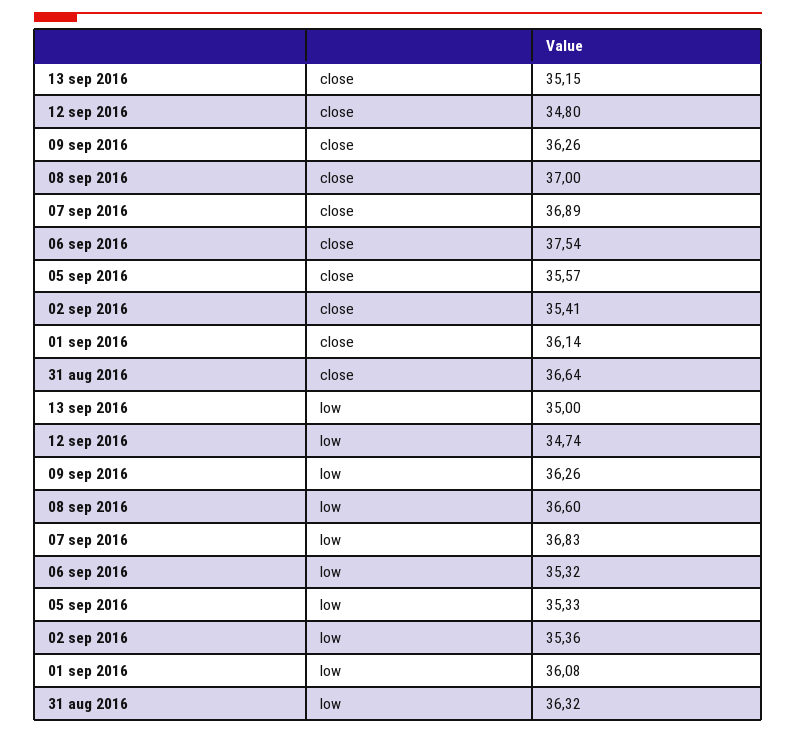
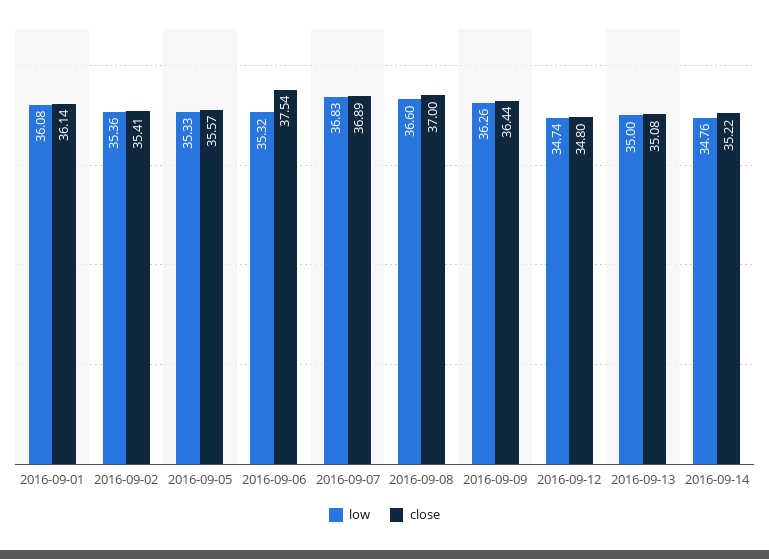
close, 13 sep 2016: 35.15 -> 35.08
close, 09 sep 2016: 36.26 -> 36.44
close, 31 aug 2016: 36.64 -> none
low, 31 aug 2016: 36.32 -> none
low, 2016-09-14: none -> 34.76
close, 2016-09-14: none -> 35.22

